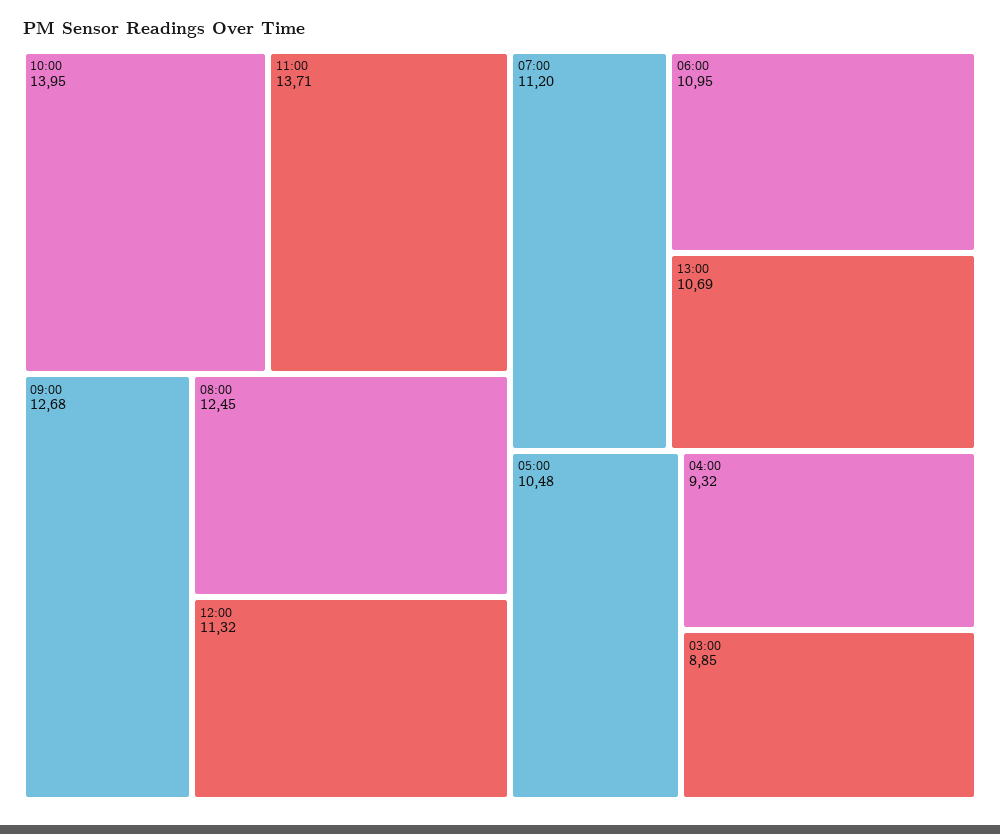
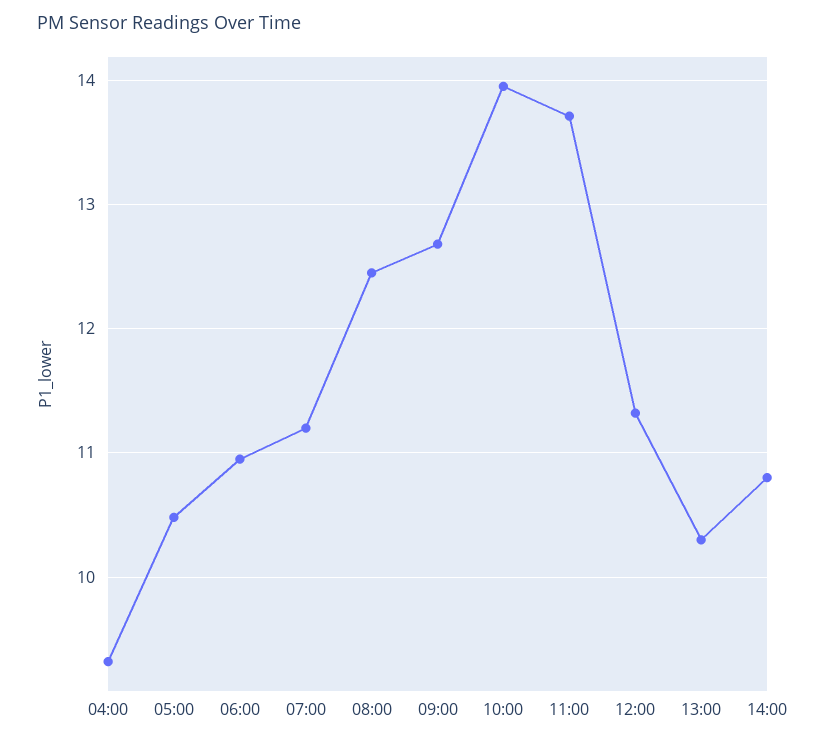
13:00: 10.69 -> 10.3
03:00: 8.85 -> none
14:00: none -> 10.8

